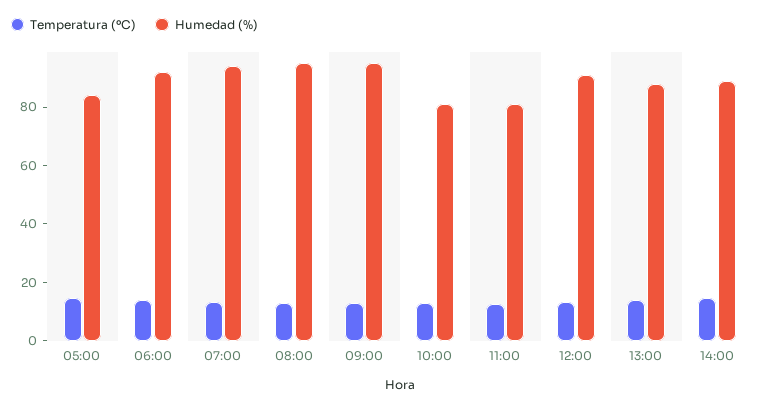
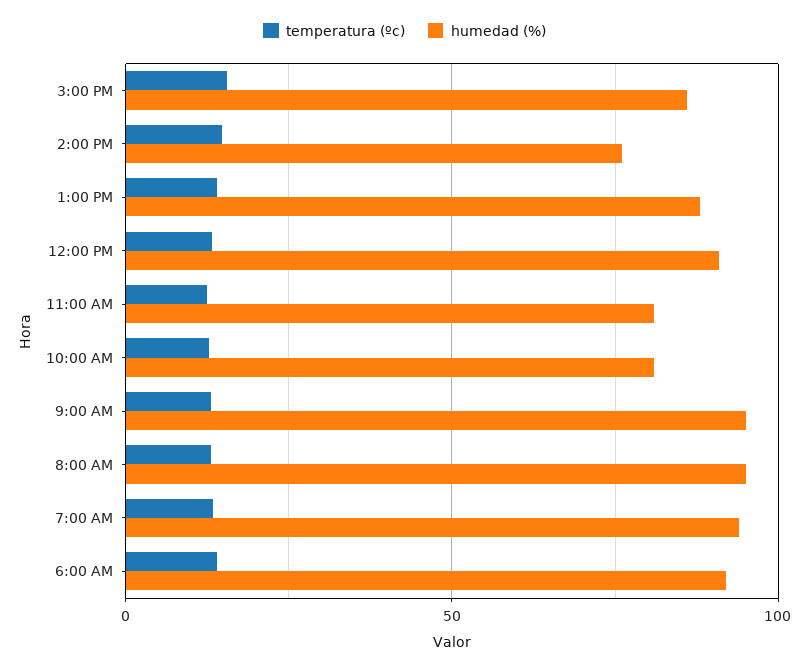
Temperatura (ºC), 05:00: 15 -> none
Humedad (%), 05:00: 85 -> none
Humedad (%), 14:00: 90 -> 75
Temperatura (ºC), 3:00 PM: none -> 15
Humedad (%), 3:00 PM: none -> 85

